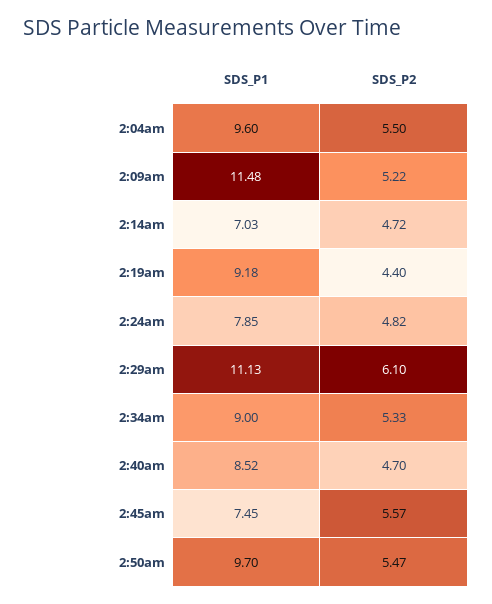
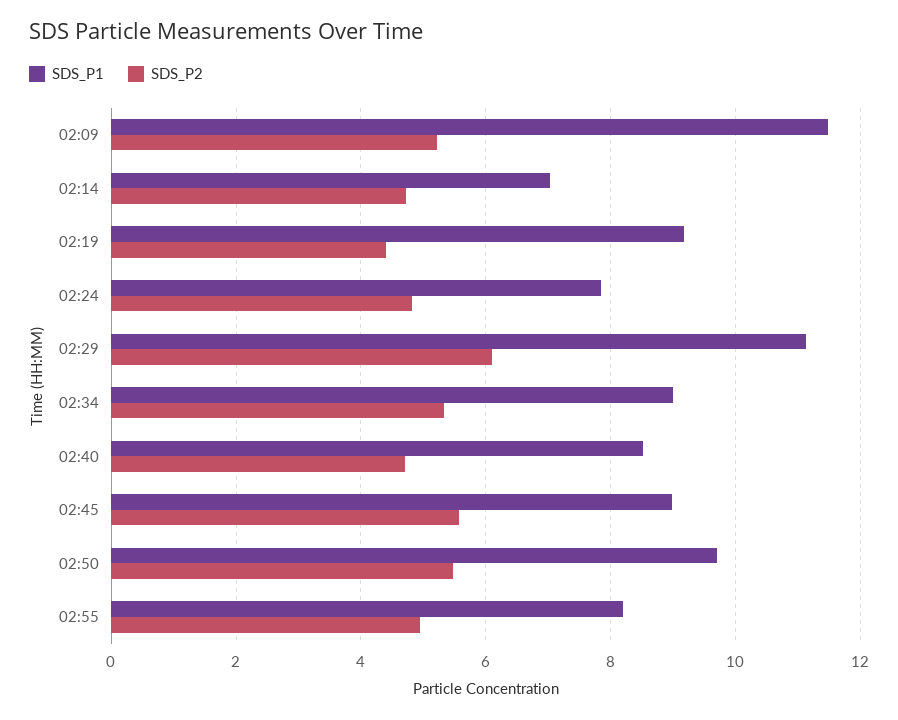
SDS_P1, 2:04am: 9.6 -> none
SDS_P2, 2:04am: 5.5 -> none
SDS_P1, 2:45am: 7.45 -> 9
SDS_P1, 02:55: none -> 8.2
SDS_P2, 02:55: none -> 5

